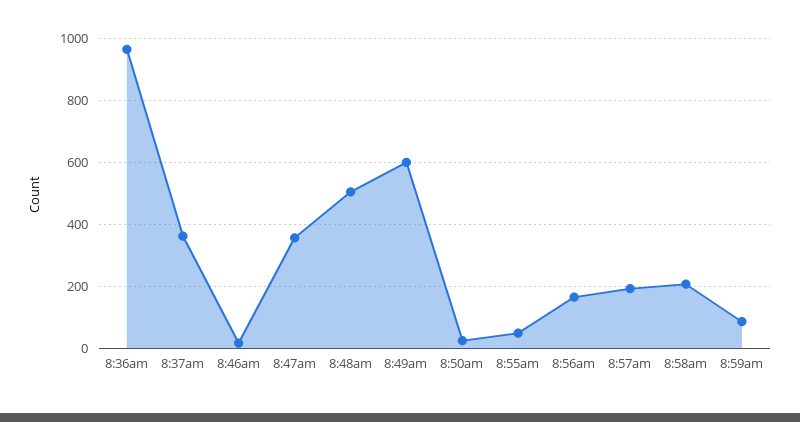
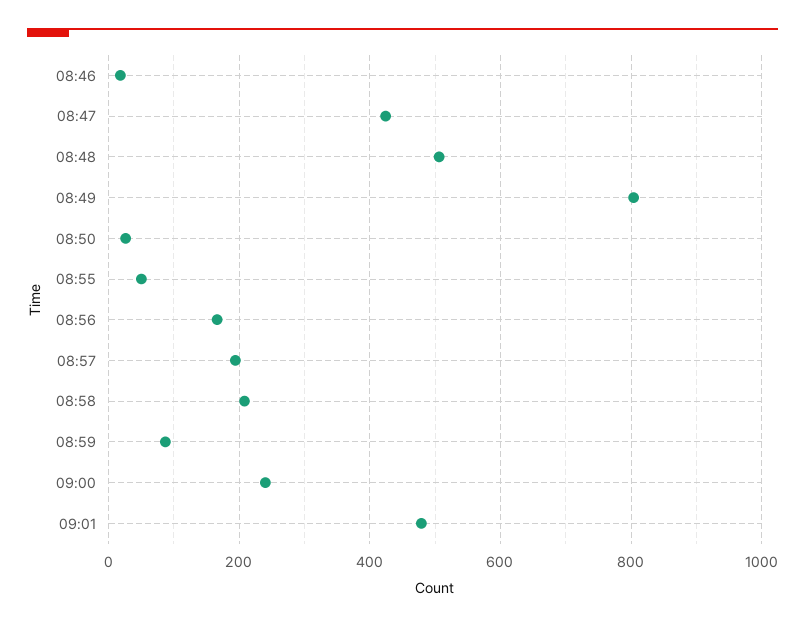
8:36am: 960 -> none
8:37am: 360 -> none
8:47am: 360 -> 420
8:49am: 600 -> 800
09:00: none -> 240
09:01: none -> 480

